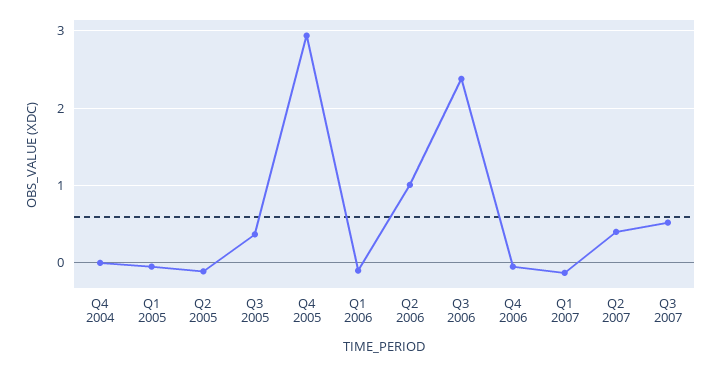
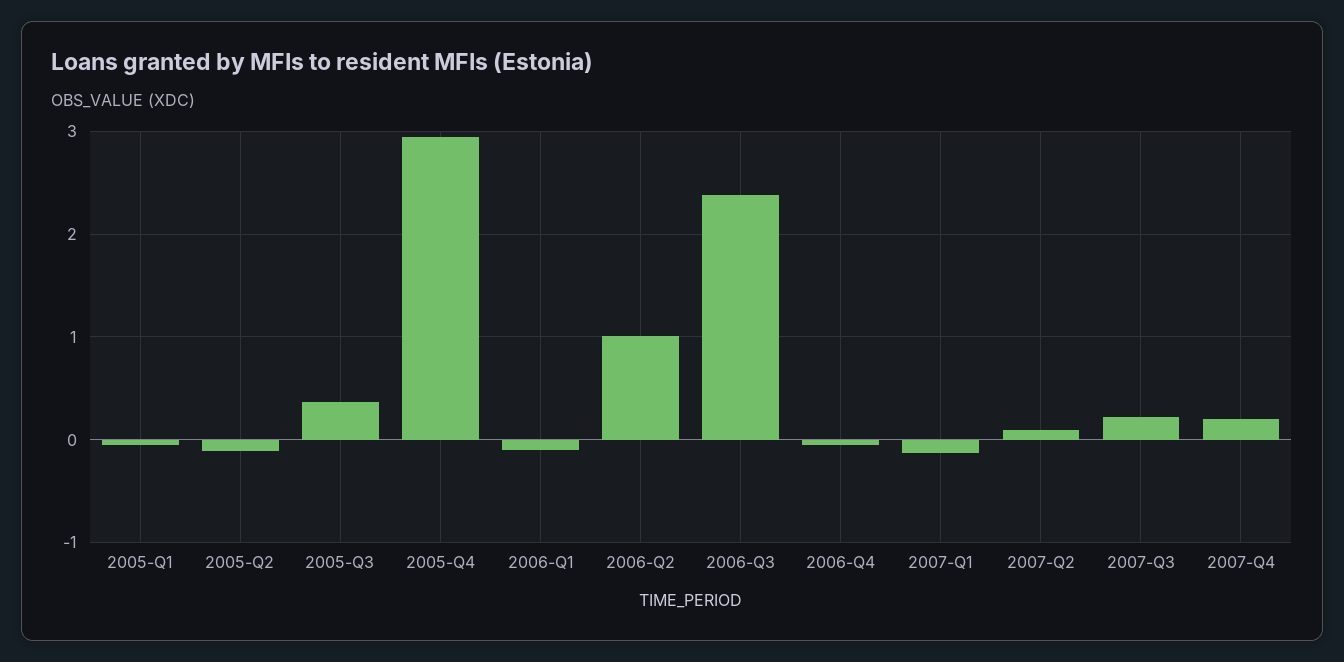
Q4 2004: 0 -> none
Q2 2007: 0.4 -> 0.1
Q3 2007: 0.5 -> 0.2
2007-Q4: none -> 0.2

